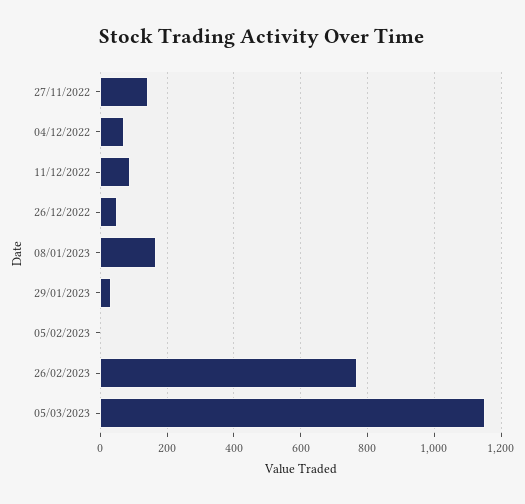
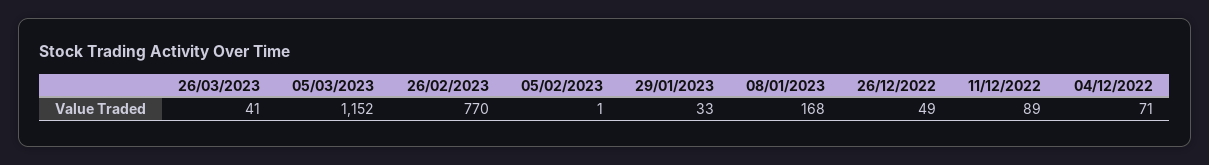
27/11/2022: 140 -> none
26/03/2023: none -> 41

